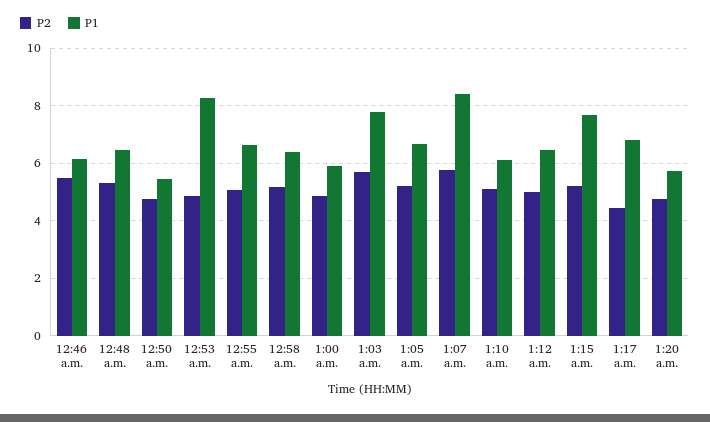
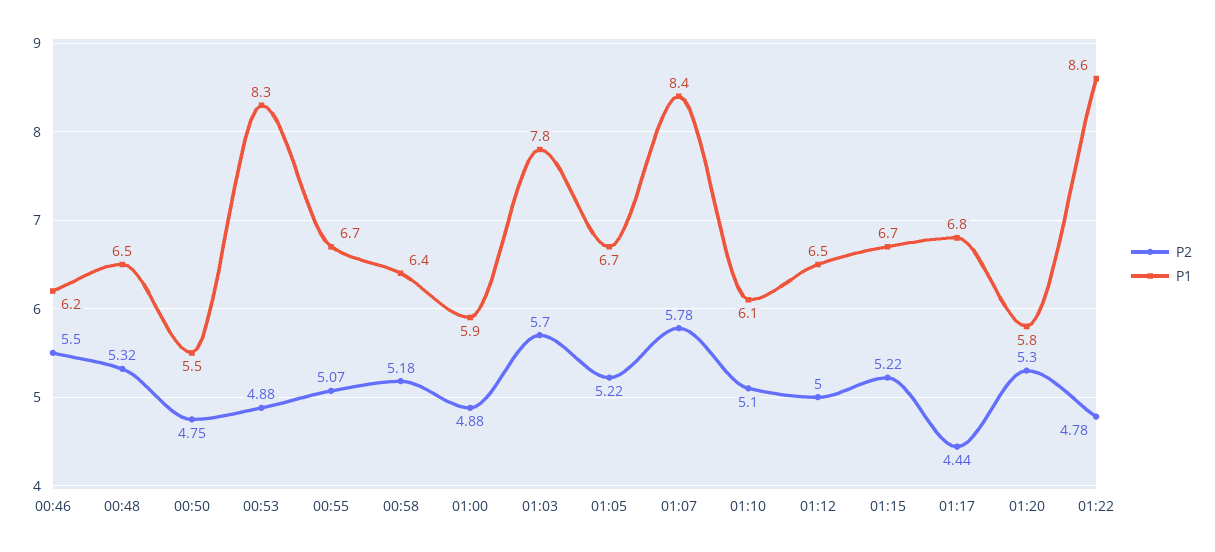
P1, 1:15 a.m.: 7.75 -> 6.7
P2, 1:20 a.m.: 4.75 -> 5.3
P2, 01:22: none -> 4.78
P1, 01:22: none -> 8.6

